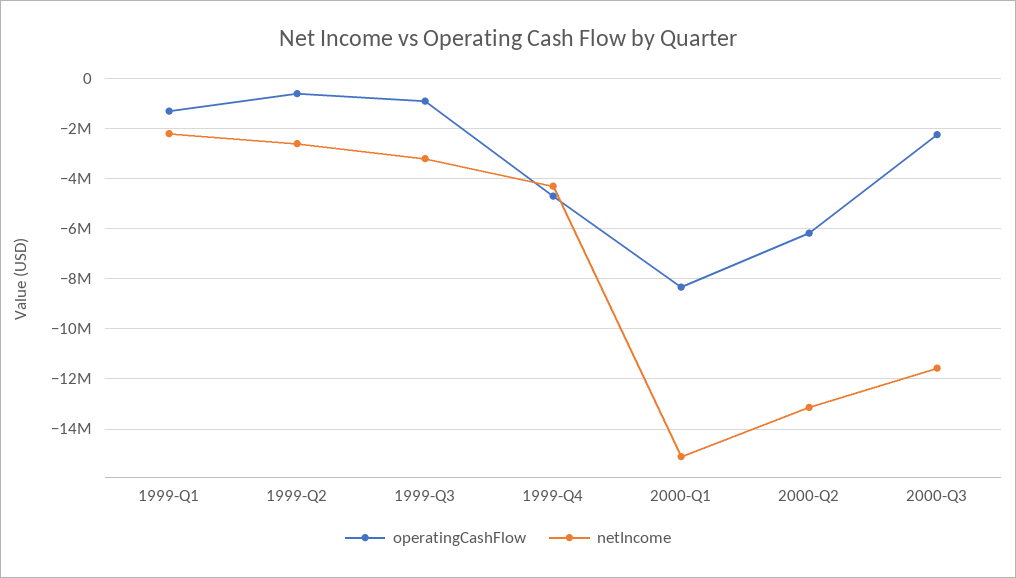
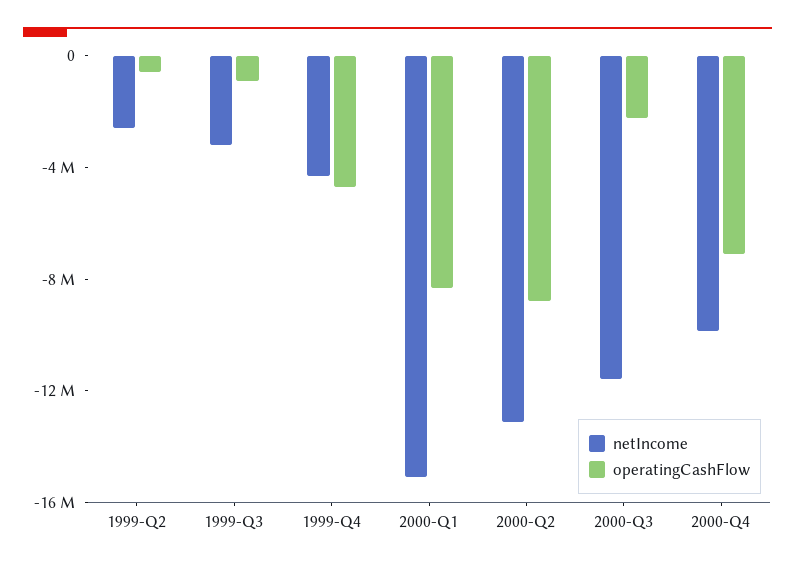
operatingCashFlow, 1999-Q1: -1250000 -> none
netIncome, 1999-Q1: -2250000 -> none
operatingCashFlow, 2000-Q2: -6250000 -> -9000000
netIncome, 2000-Q4: none -> -10000000
operatingCashFlow, 2000-Q4: none -> -7000000

